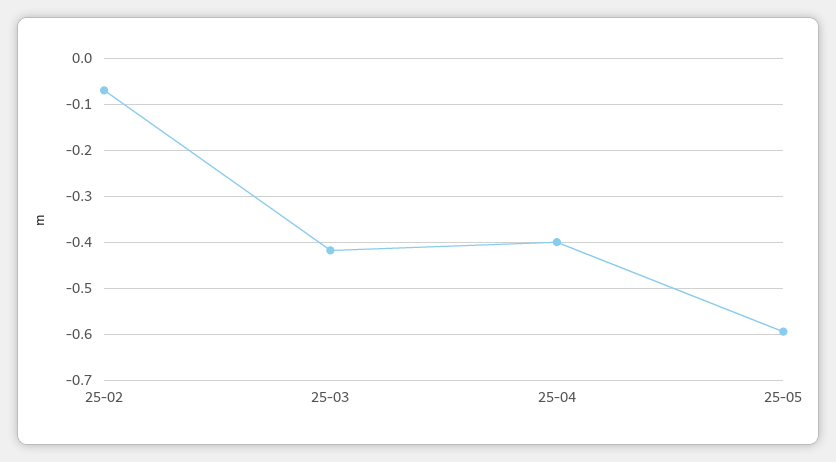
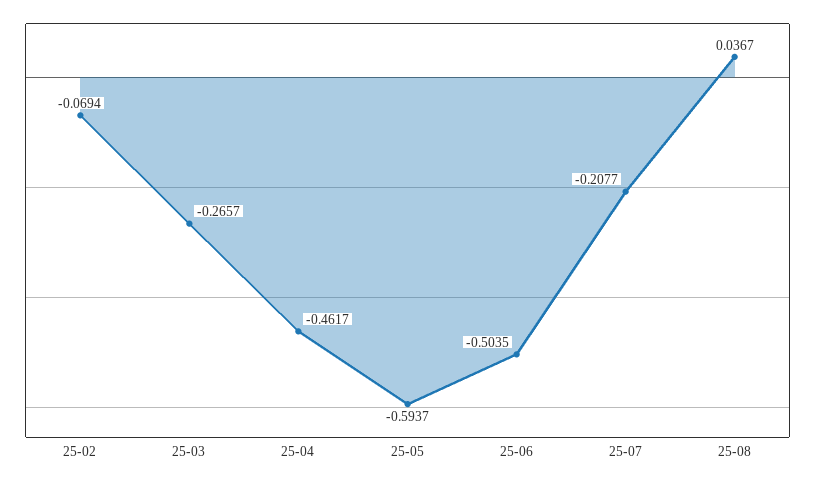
25-03: -0.42 -> -0.2657
25-04: -0.4 -> -0.4617
25-06: none -> -0.5035
25-07: none -> -0.2077
25-08: none -> 0.0367

